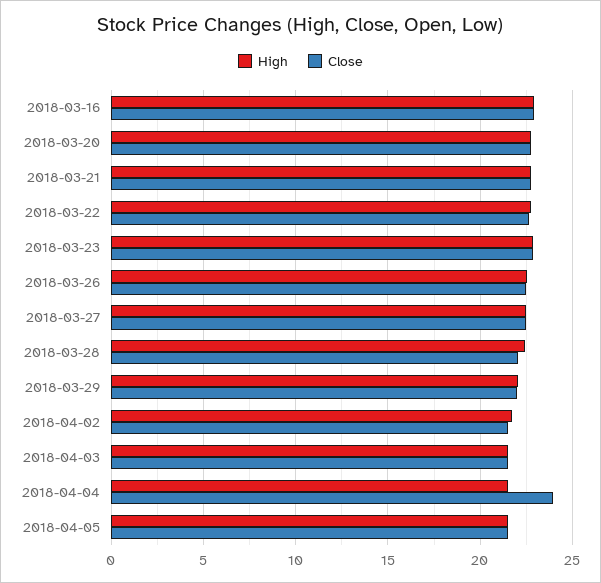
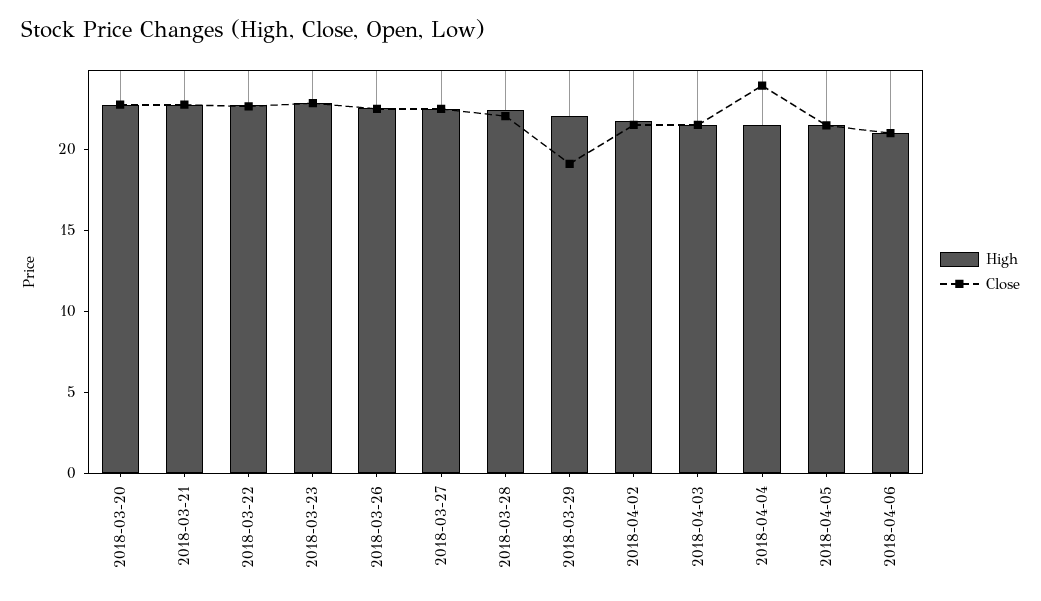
High, 2018-03-16: 23 -> none
Close, 2018-03-16: 23 -> none
Close, 2018-03-29: 22 -> 19
High, 2018-04-06: none -> 21
Close, 2018-04-06: none -> 21

